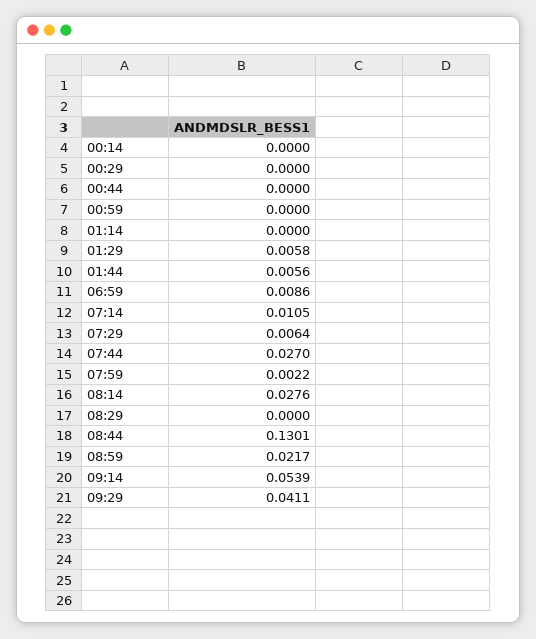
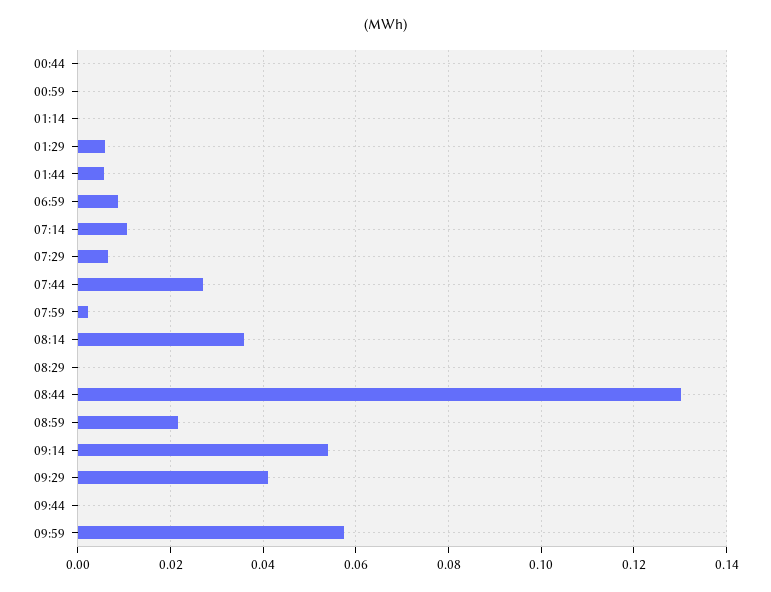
00:14: 0 -> none
00:29: 0 -> none
08:14: 0.0276 -> 0.036
09:44: none -> 0
09:59: none -> 0.058

